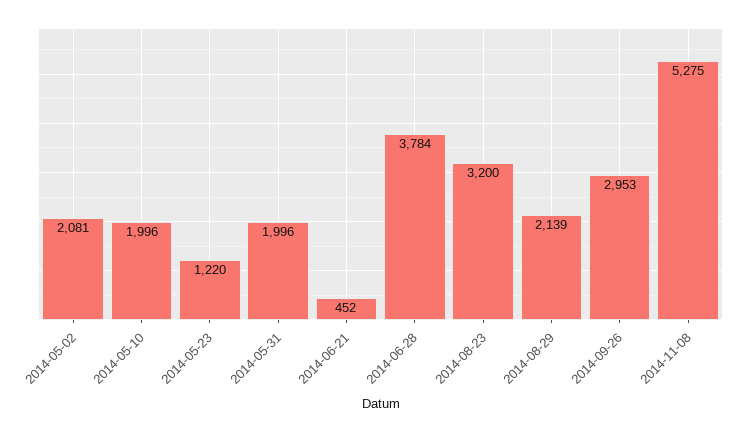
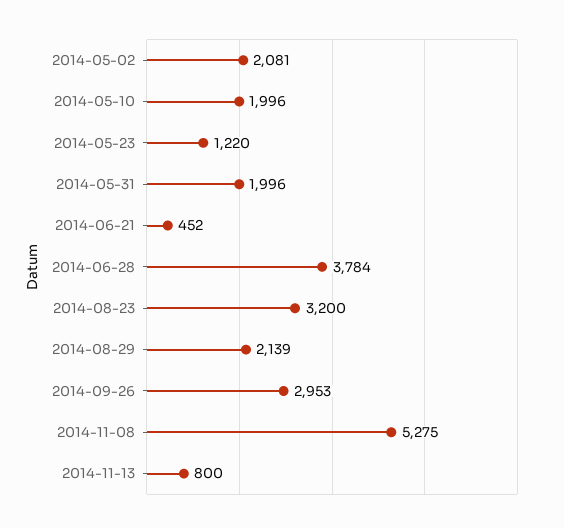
2014-11-13: none -> 800

